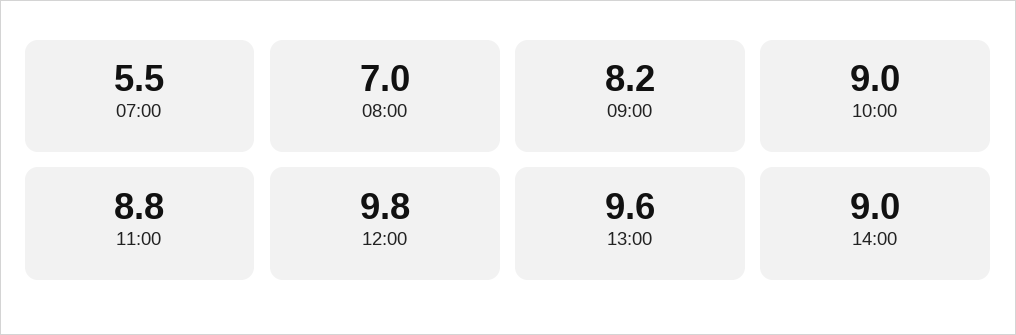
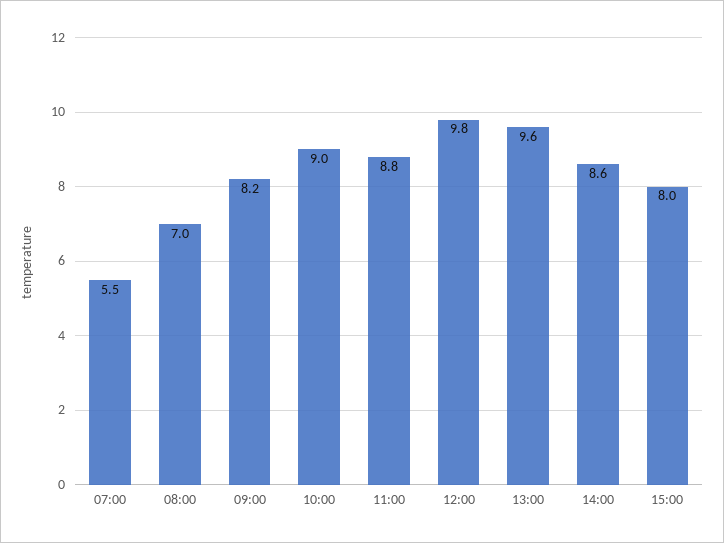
14:00: 9 -> 8.6
15:00: none -> 8

